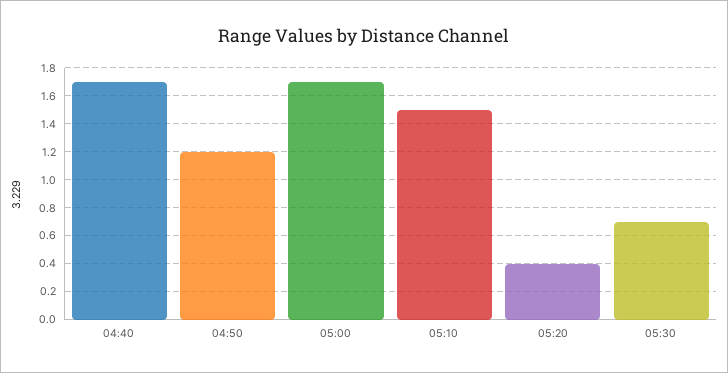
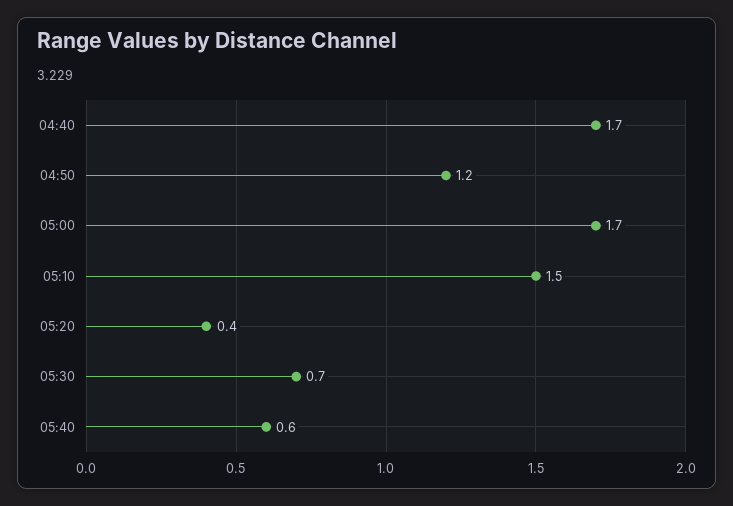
05:40: none -> 0.6

